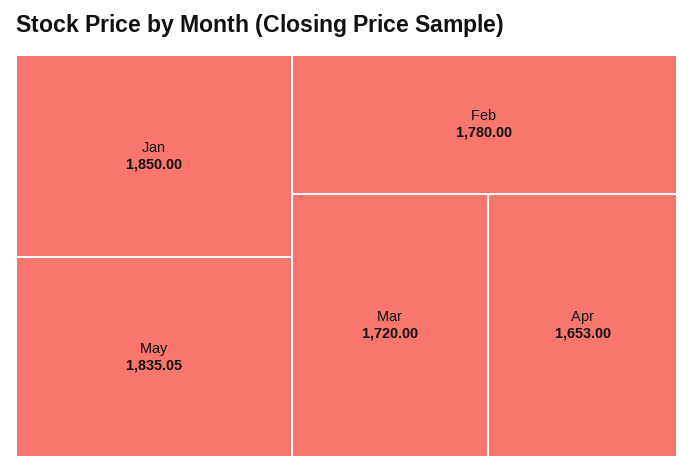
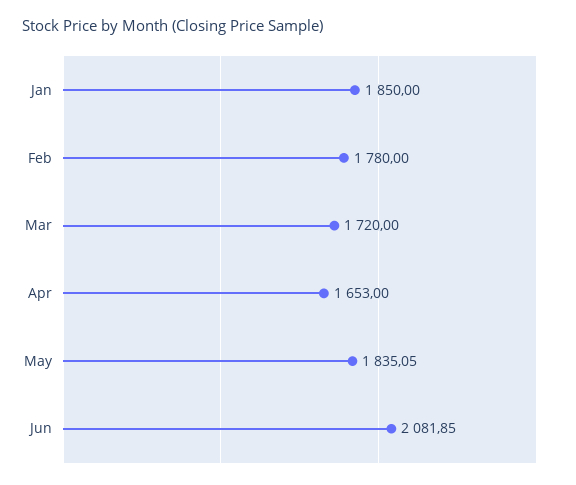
Jun: none -> 2081.85

